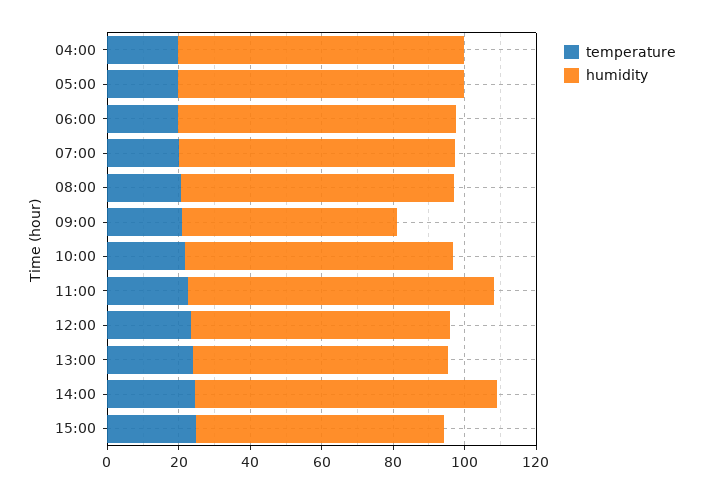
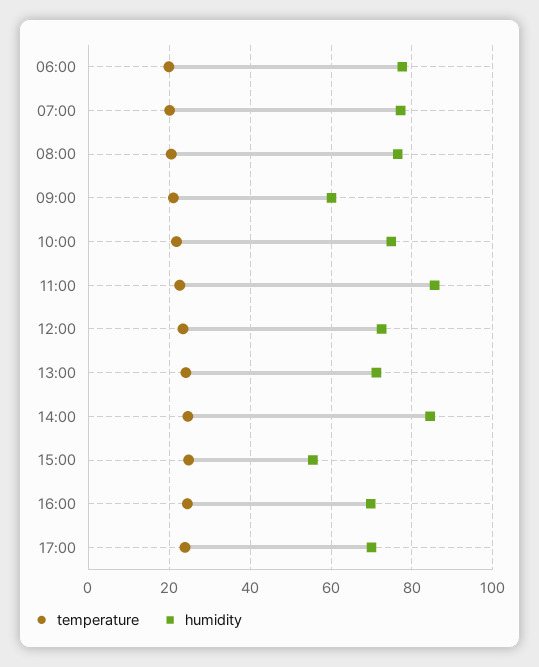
temperature, 04:00: 20 -> none
humidity, 04:00: 80 -> none
temperature, 05:00: 20 -> none
humidity, 05:00: 80 -> none
humidity, 15:00: 70 -> 56
temperature, 16:00: none -> 24
humidity, 16:00: none -> 70
temperature, 17:00: none -> 24
humidity, 17:00: none -> 70

